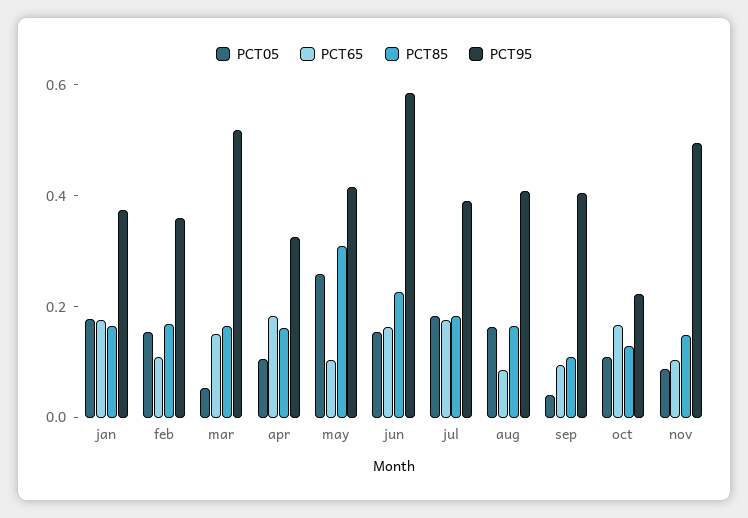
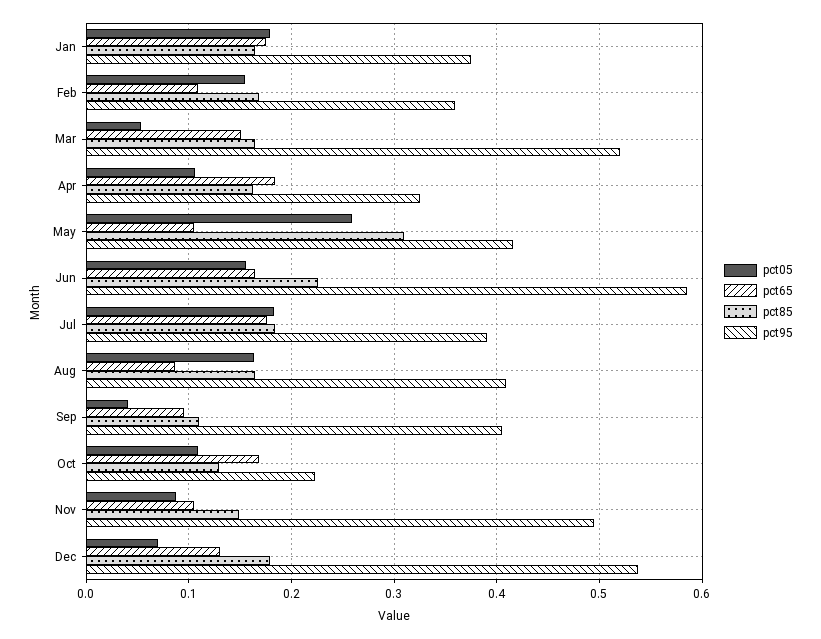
PCT05, Dec: none -> 0.07
PCT65, Dec: none -> 0.13
PCT85, Dec: none -> 0.18
PCT95, Dec: none -> 0.54

